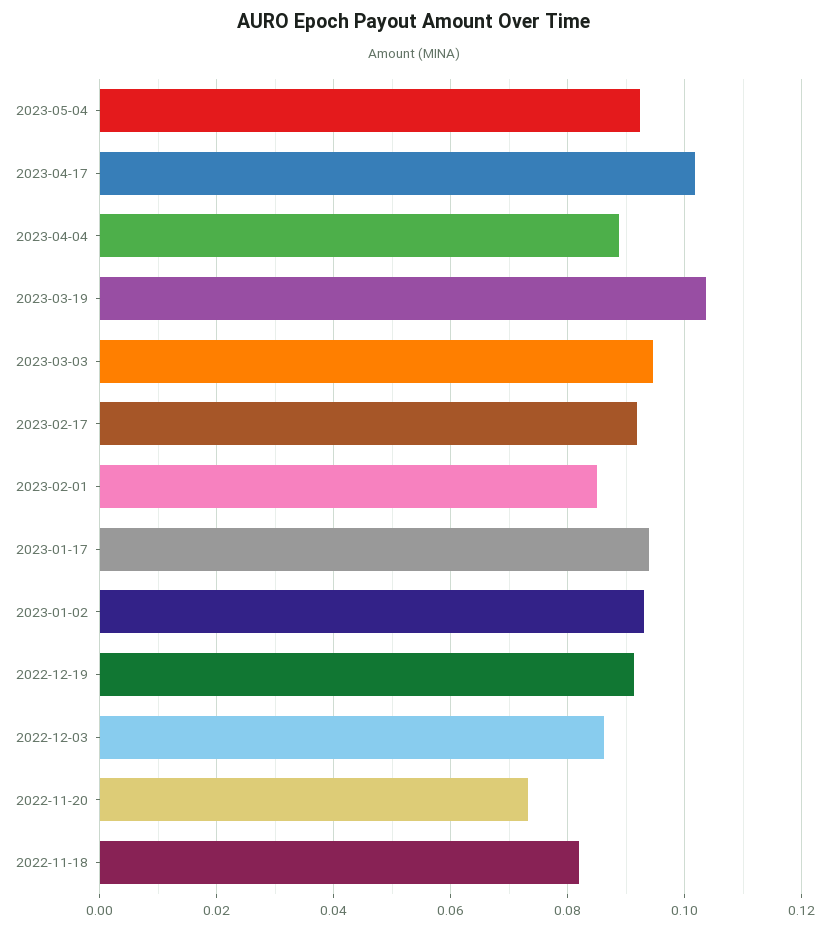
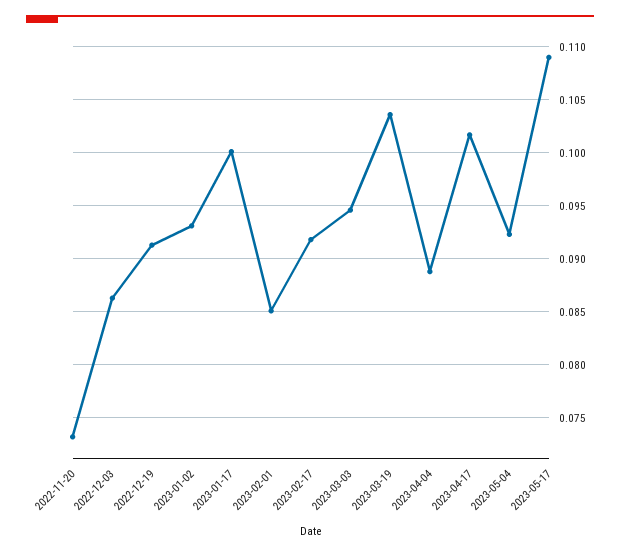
2023-01-17: 0.094 -> 0.1
2022-11-18: 0.082 -> none
2023-05-17: none -> 0.109

